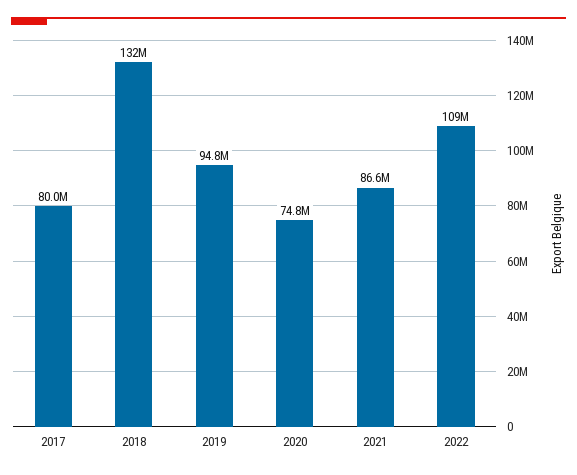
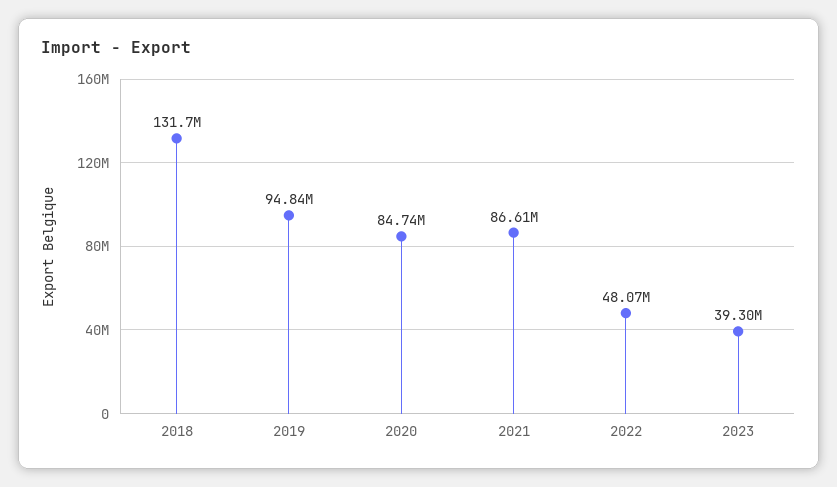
2017: 80000000 -> none
2020: 74800000 -> 84740000
2022: 109000000 -> 48070000
2023: none -> 39300000

